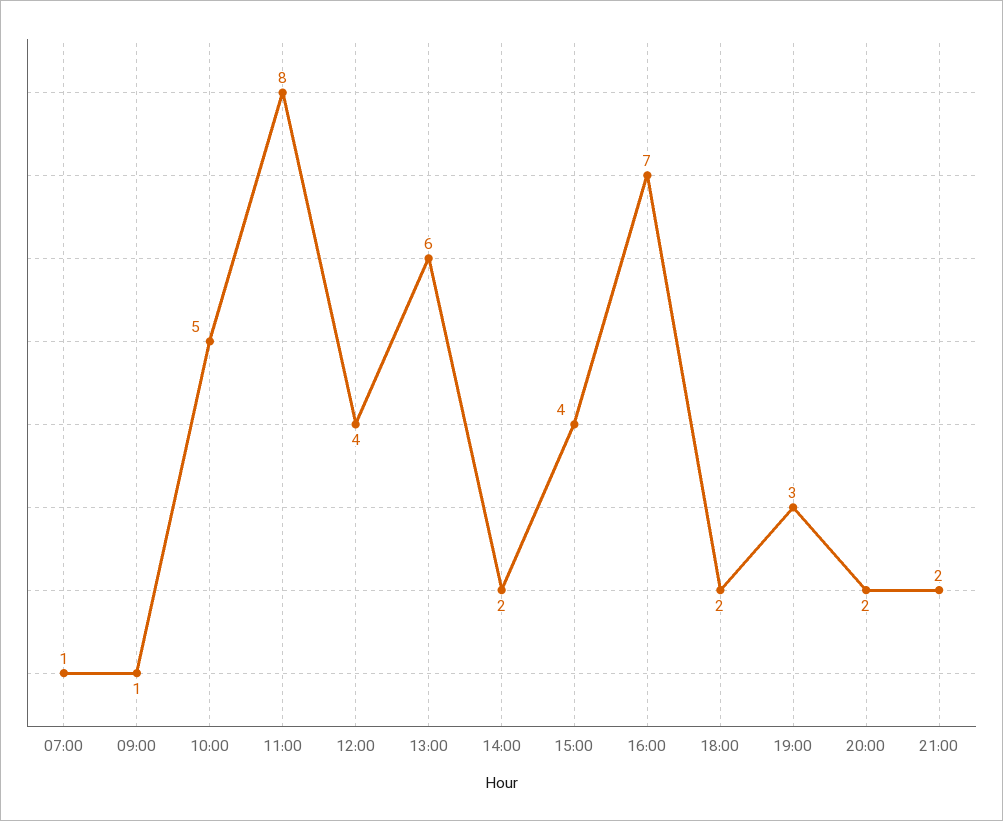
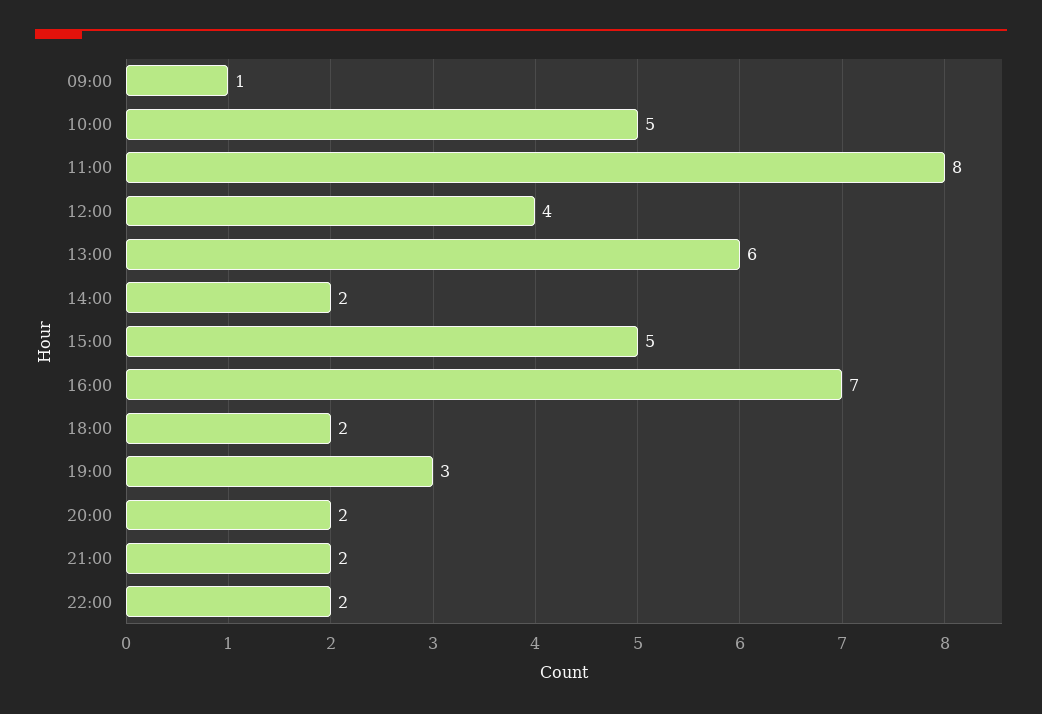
07:00: 1 -> none
15:00: 4 -> 5
22:00: none -> 2

